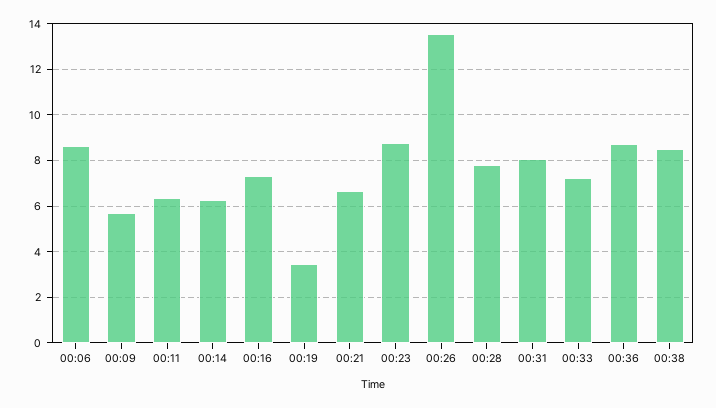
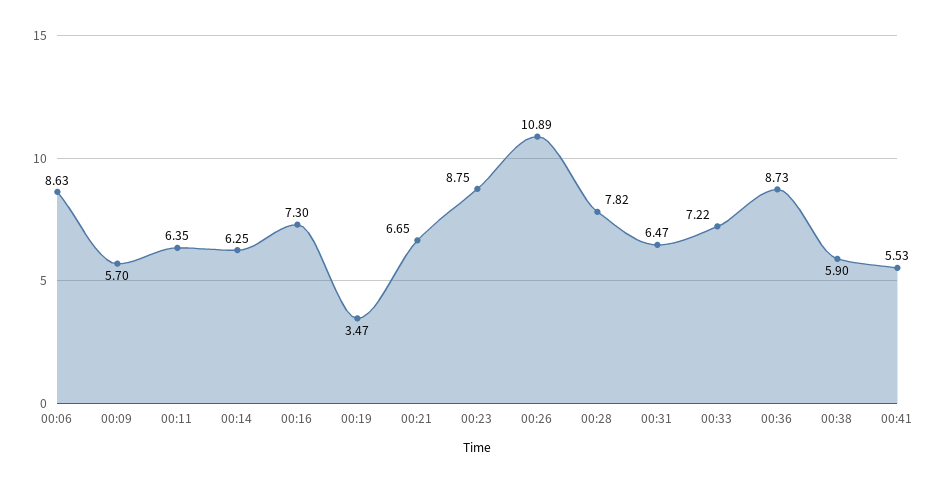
00:26: 13.5 -> 10.89
00:31: 8 -> 6.47
00:38: 8.5 -> 5.9
00:41: none -> 5.53

